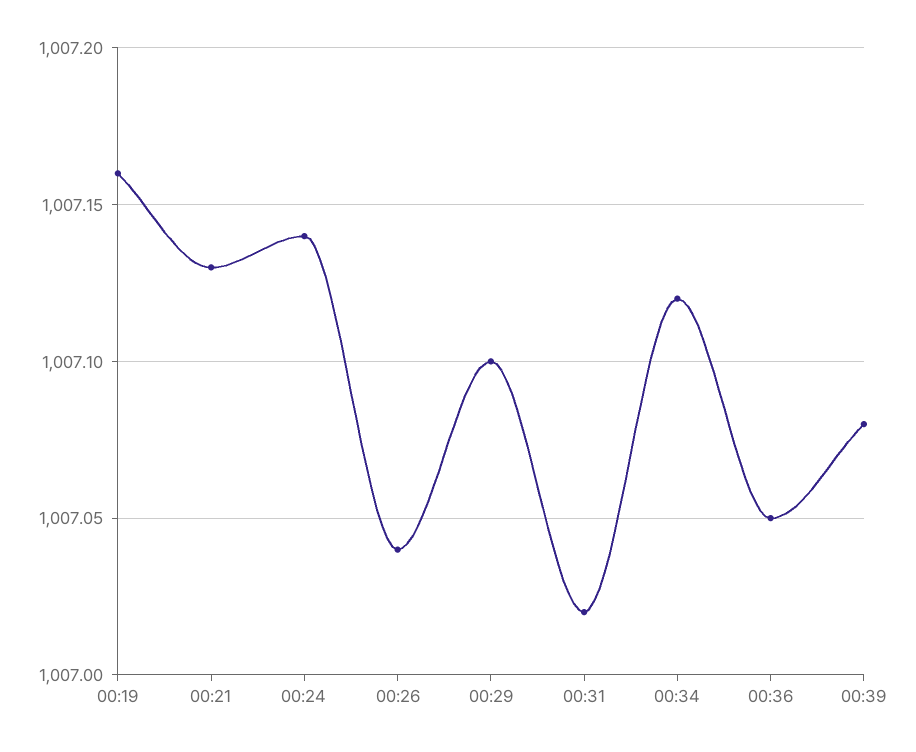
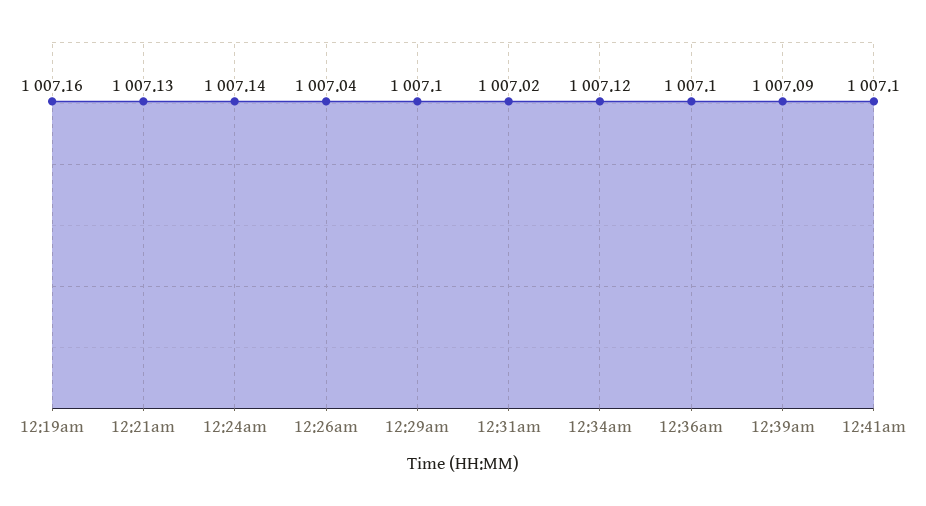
00:36: 1007.05 -> 1007.1
00:39: 1007.08 -> 1007.09
12:41am: none -> 1007.1

